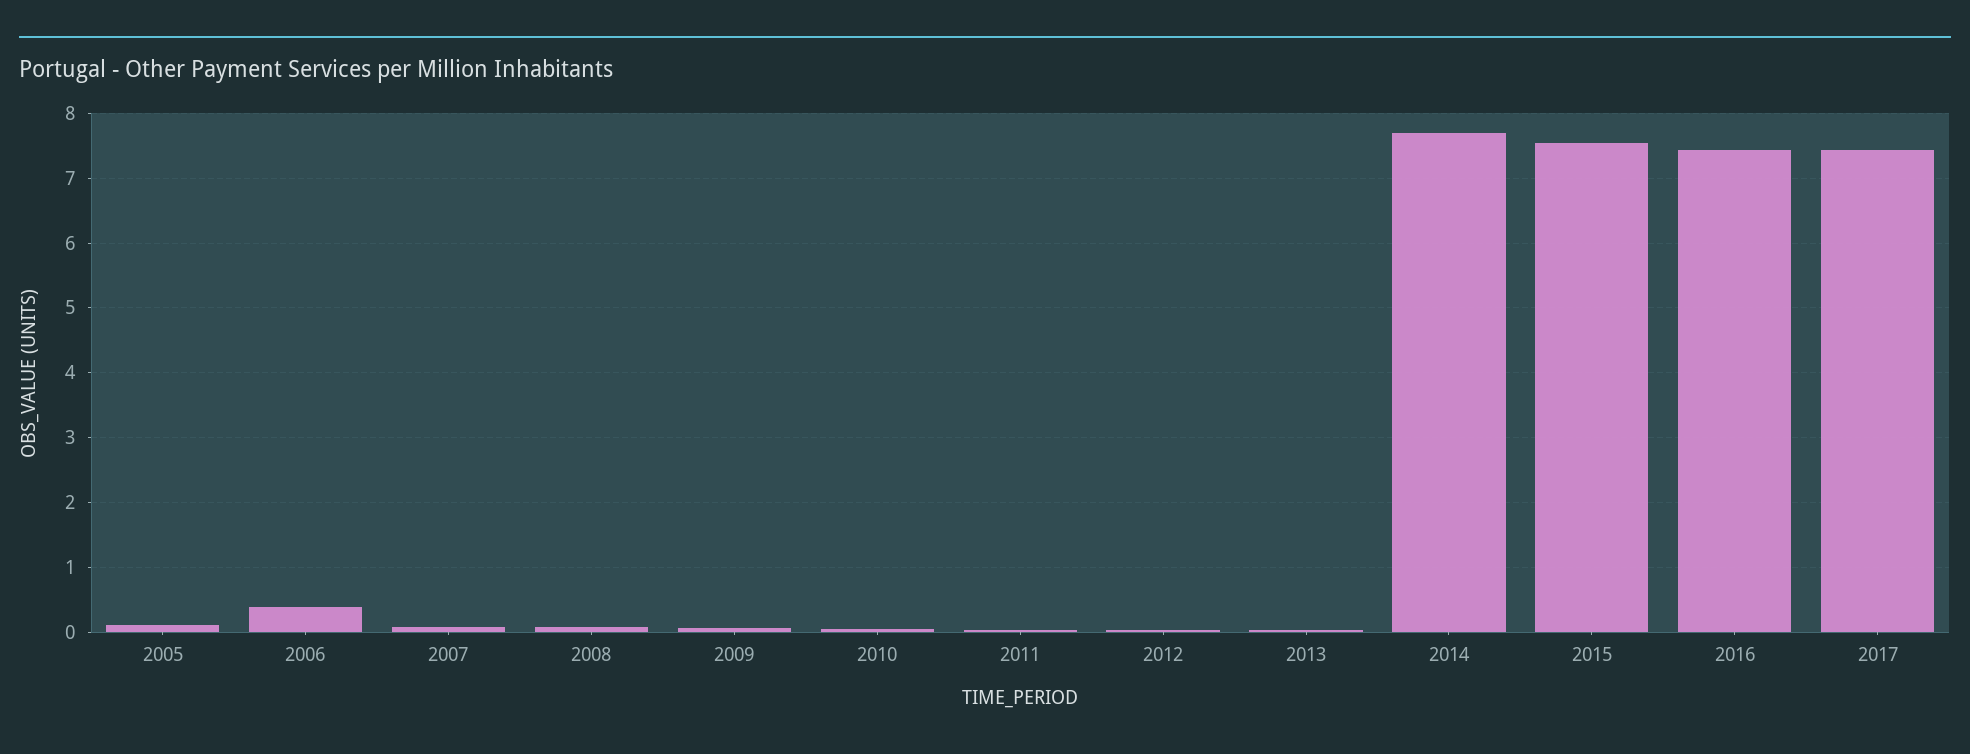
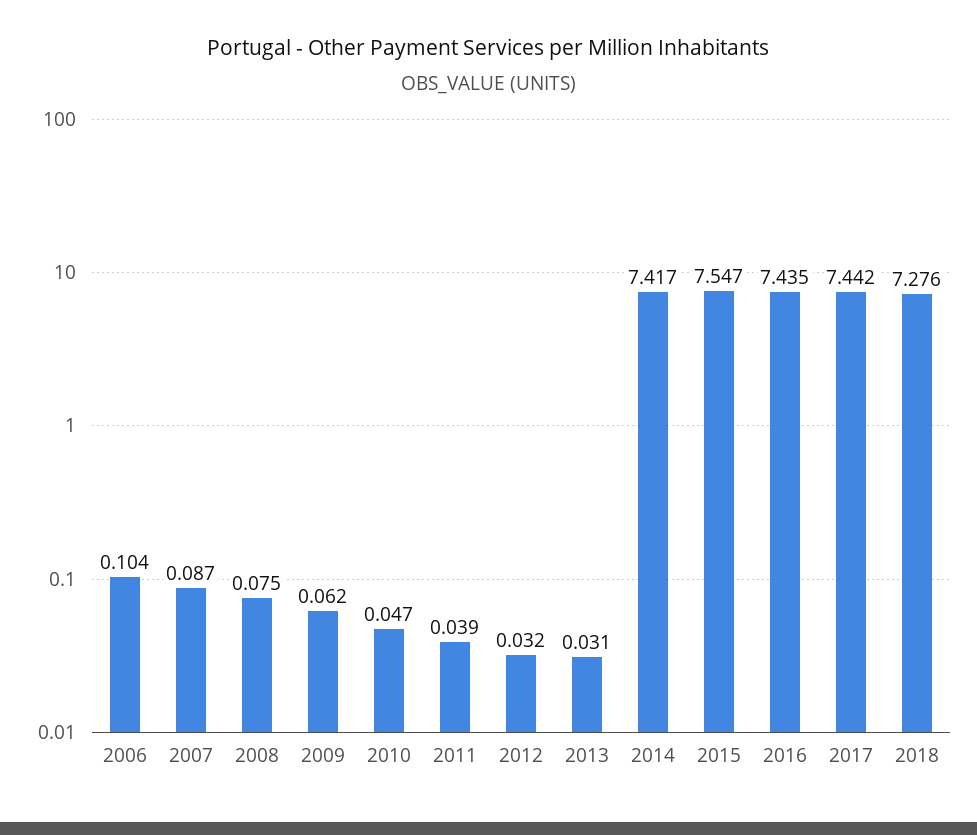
2005: 0.1 -> none
2006: 0.4 -> 0.104
2014: 7.7 -> 7.417
2018: none -> 7.276

